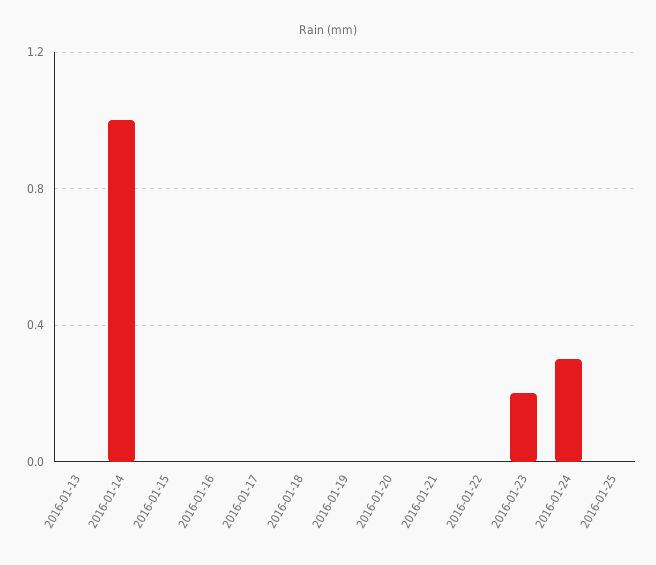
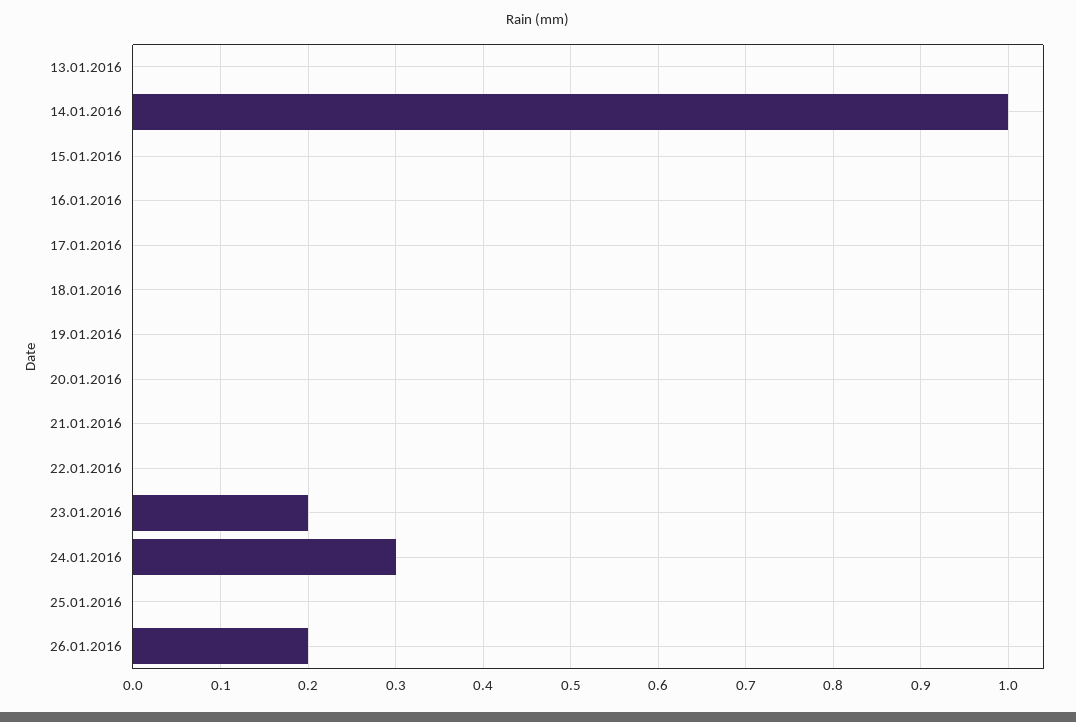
26.01.2016: none -> 0.2

